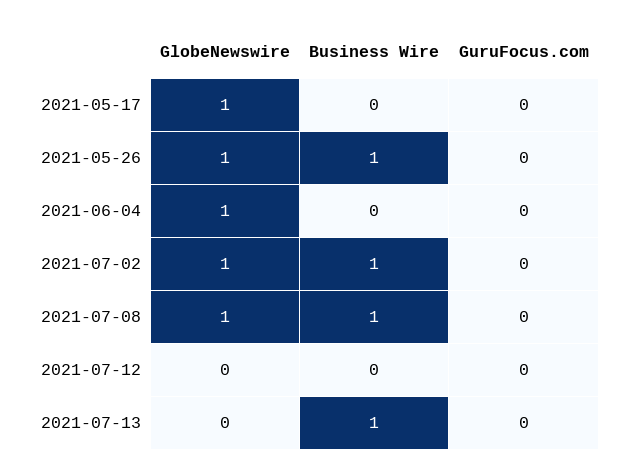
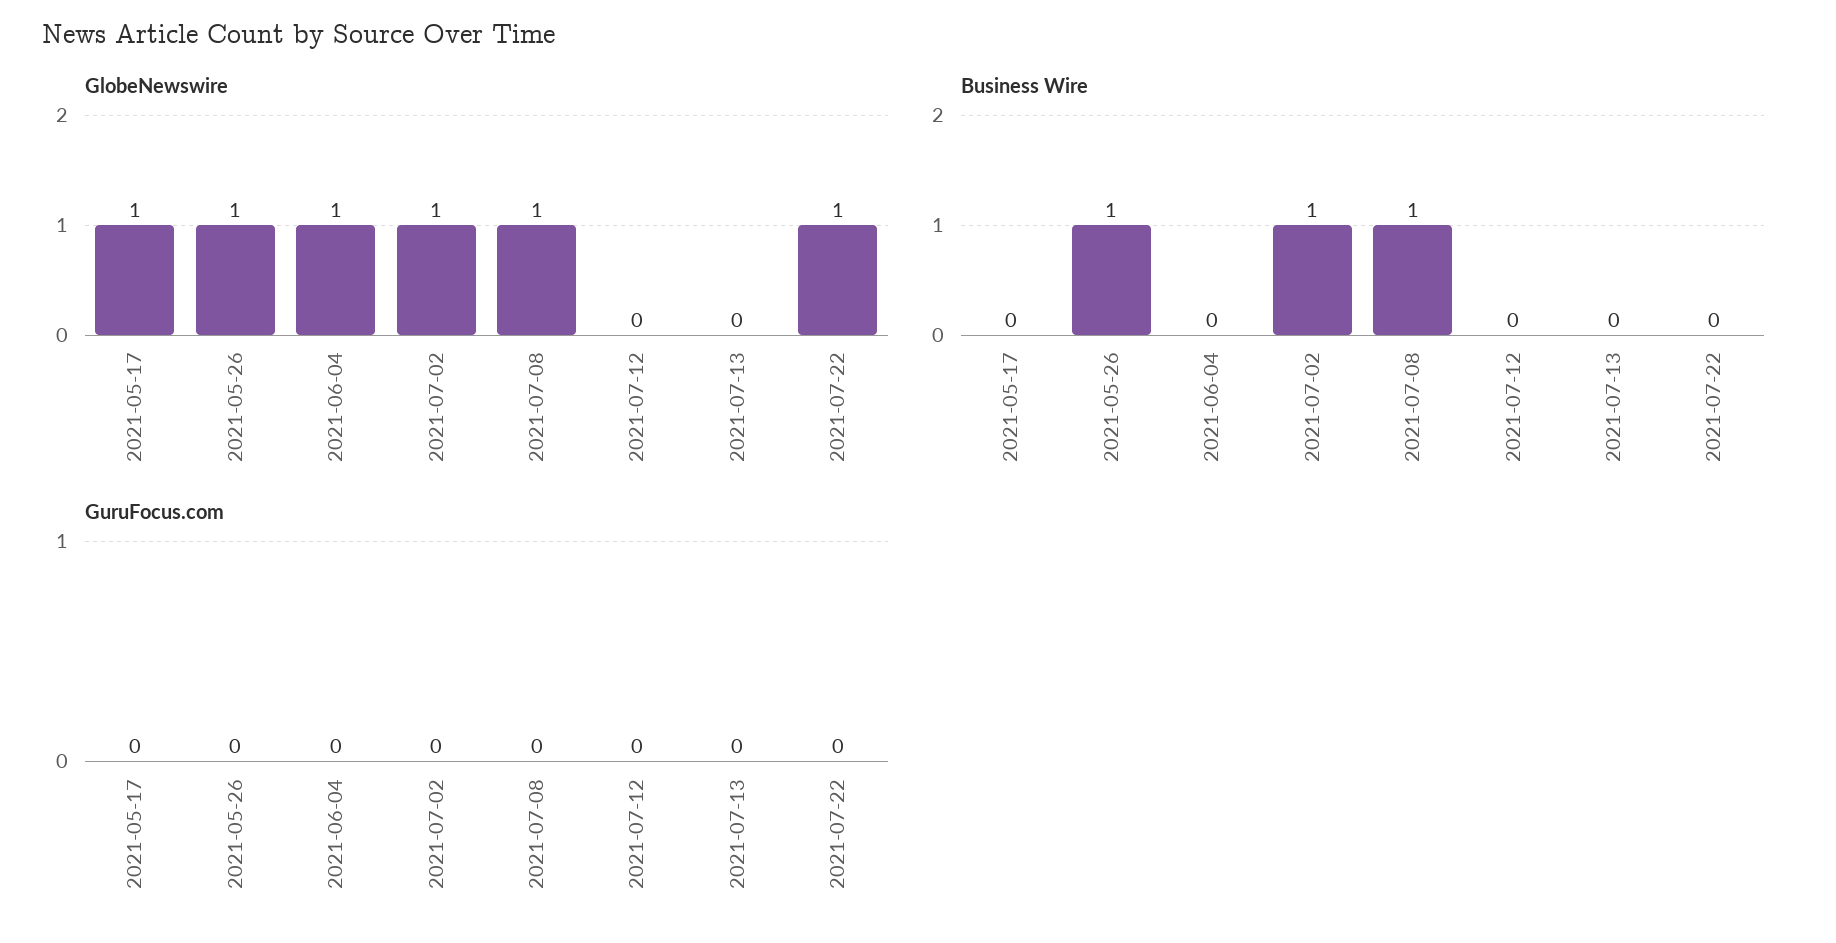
Business Wire, 2021-07-13: 1 -> 0
GlobeNewswire, 2021-07-22: none -> 1
Business Wire, 2021-07-22: none -> 0
GuruFocus.com, 2021-07-22: none -> 0

